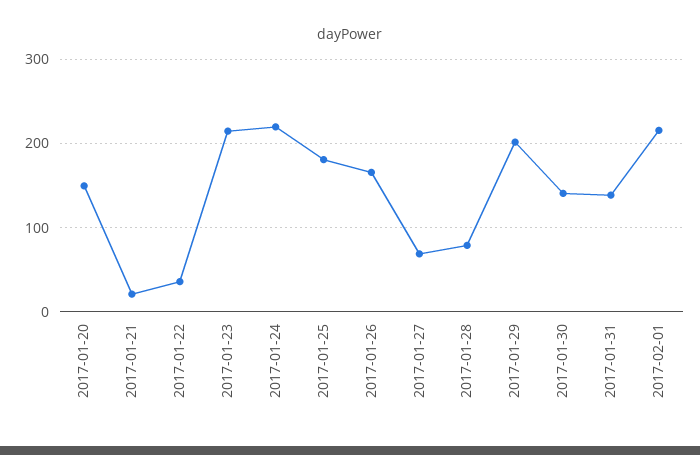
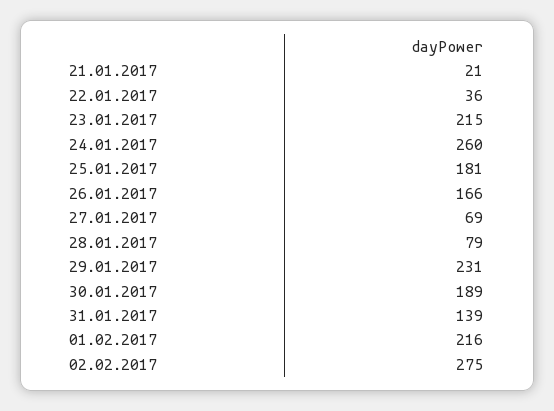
2017-01-20: 150 -> none
2017-01-24: 220 -> 260
2017-01-29: 200 -> 231
2017-01-30: 140 -> 189
02.02.2017: none -> 275

